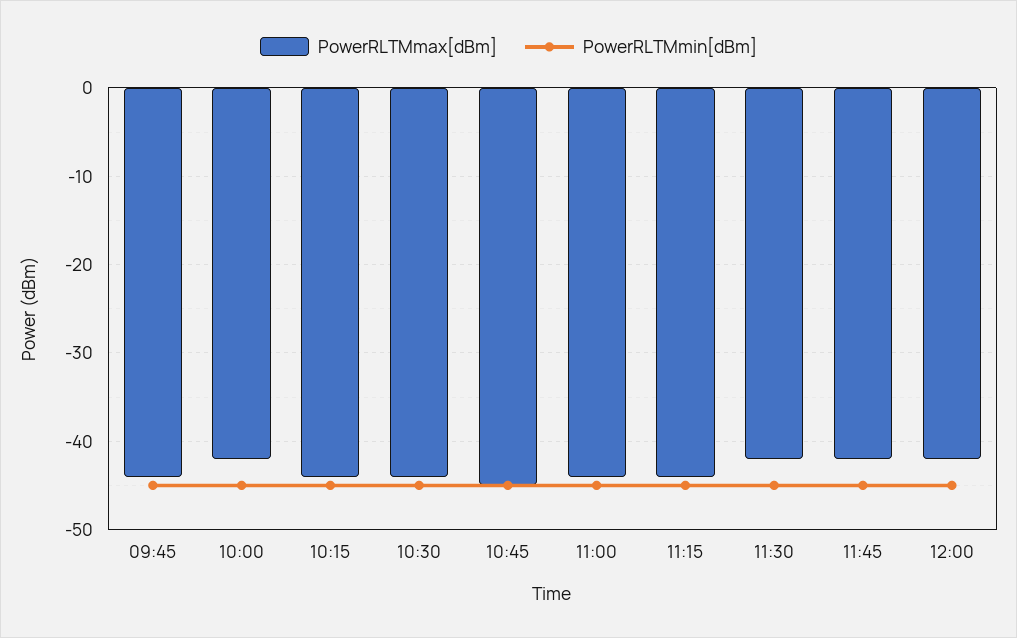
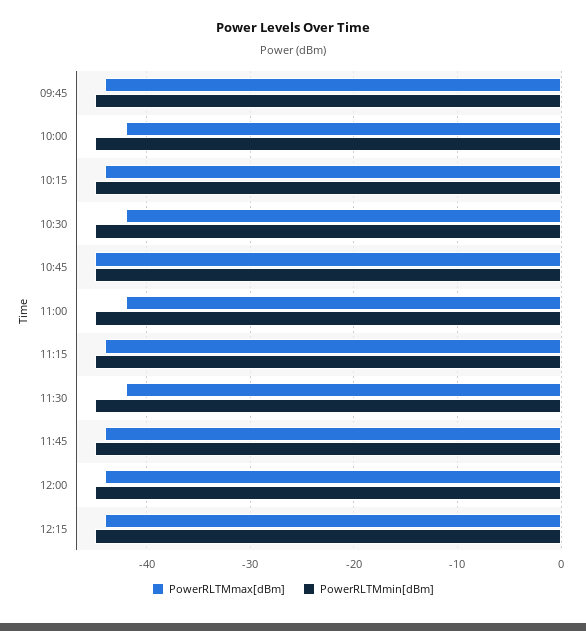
PowerRLTMmax[dBm], 10:30: -44 -> -42
PowerRLTMmax[dBm], 11:00: -44 -> -42
PowerRLTMmax[dBm], 11:45: -42 -> -44
PowerRLTMmax[dBm], 12:00: -42 -> -44
PowerRLTMmax[dBm], 12:15: none -> -44
PowerRLTMmin[dBm], 12:15: none -> -45

